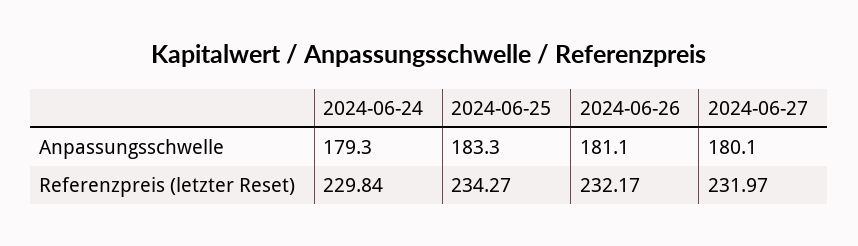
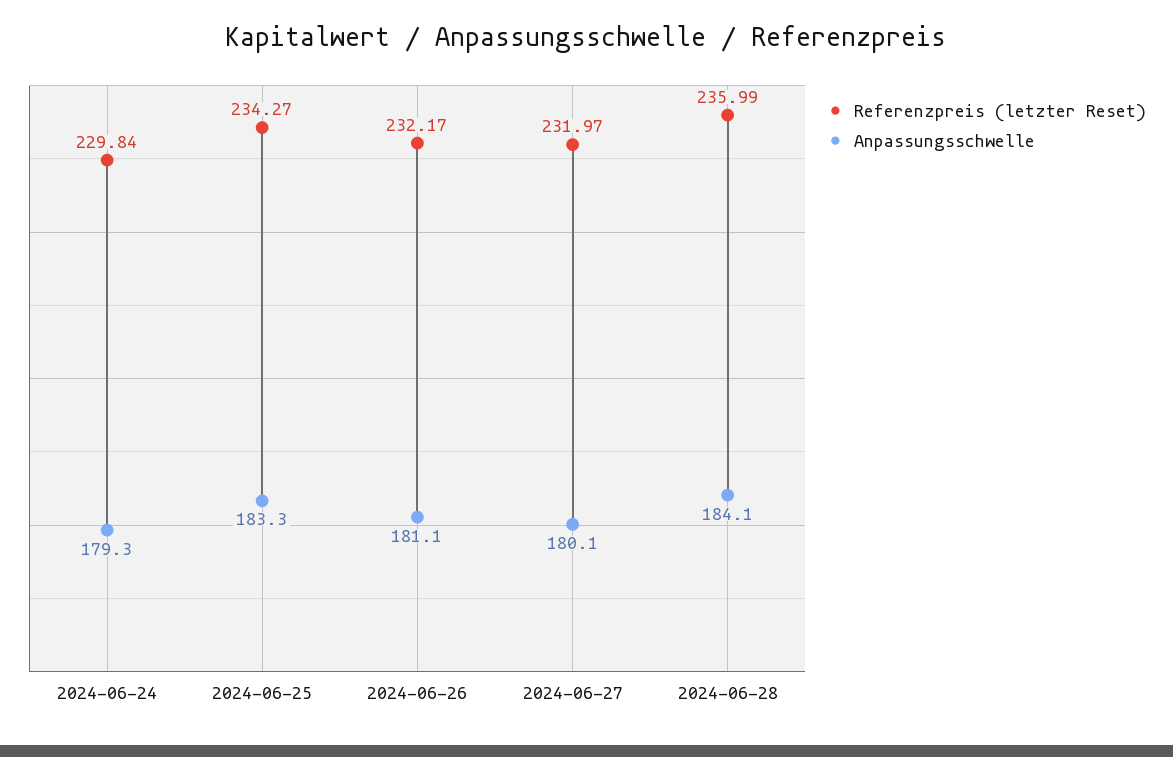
Referenzpreis (letzter Reset), 2024-06-28: none -> 235.99
Anpassungsschwelle, 2024-06-28: none -> 184.1

